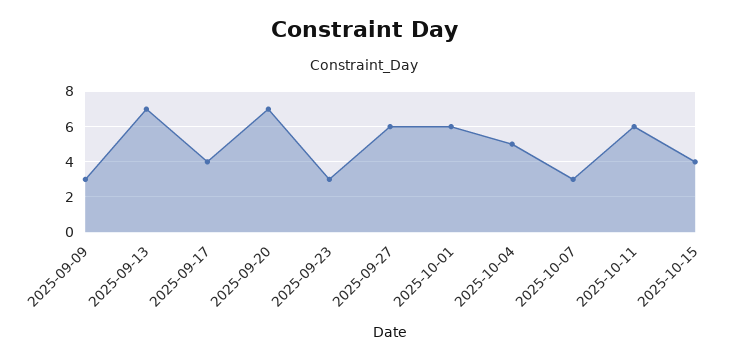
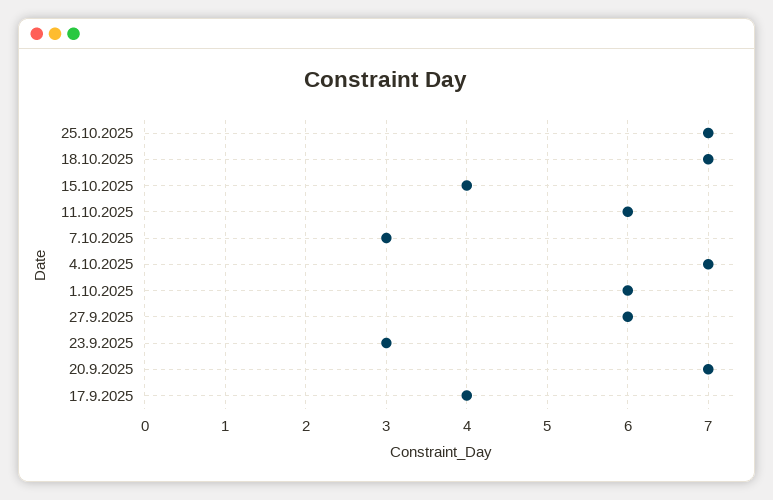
2025-09-09: 3 -> none
2025-09-13: 7 -> none
2025-10-04: 5 -> 7
25.10.2025: none -> 7
18.10.2025: none -> 7

